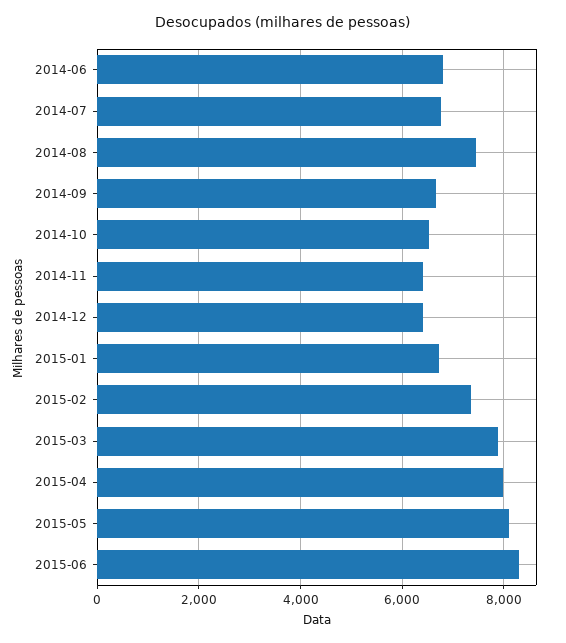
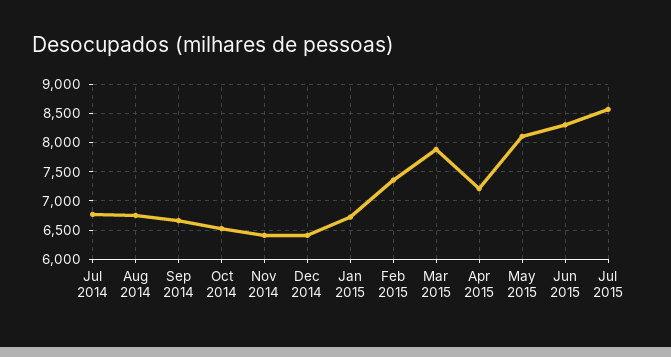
2014-06: 6800 -> none
2014-08: 7400 -> 6750
2015-04: 8000 -> 7250
Jul 2015: none -> 8500

